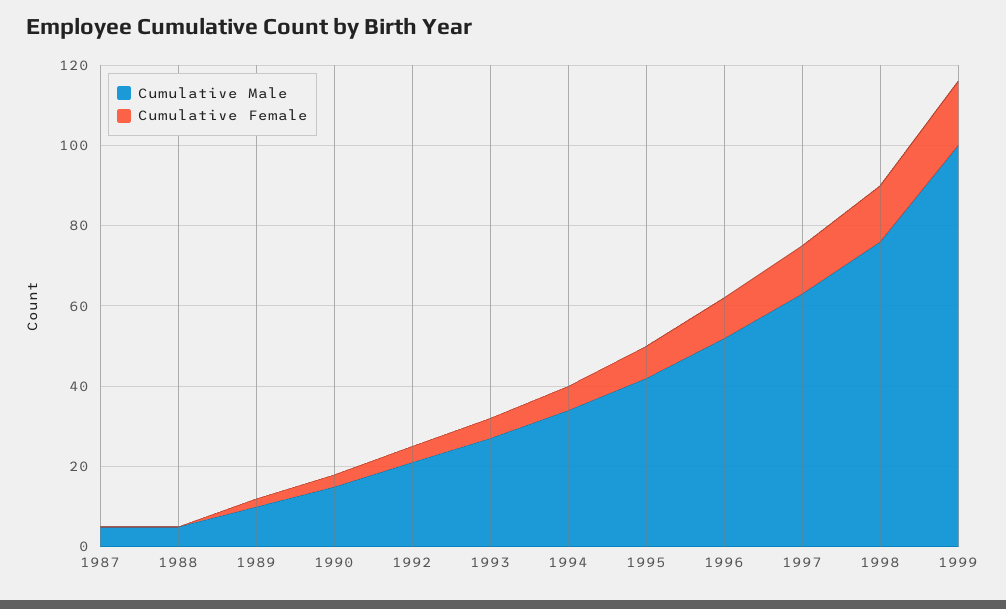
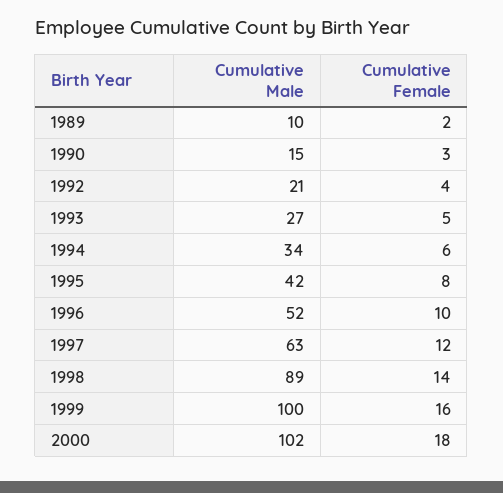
Cumulative Male, 1987: 5 -> none
Cumulative Female, 1987: 0 -> none
Cumulative Male, 1988: 5 -> none
Cumulative Female, 1988: 0 -> none
Cumulative Male, 1998: 75 -> 89
Cumulative Male, 2000: none -> 102
Cumulative Female, 2000: none -> 18

